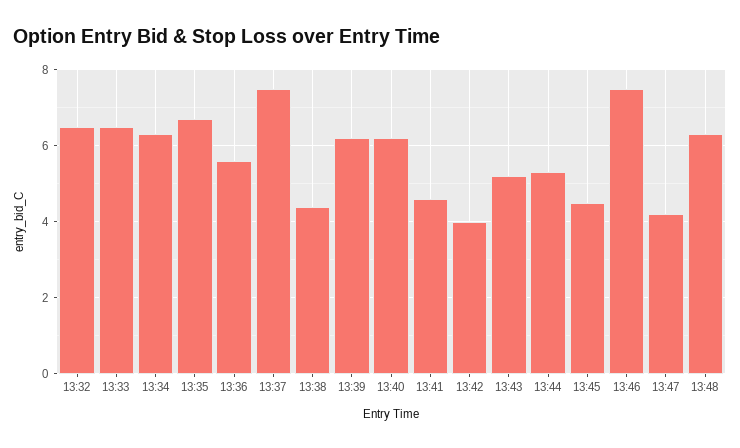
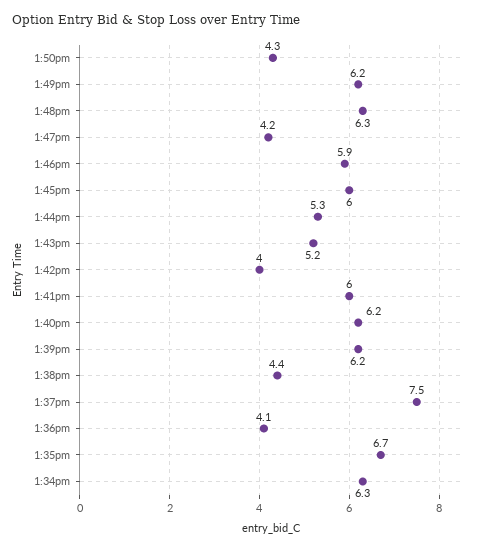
13:32: 6.5 -> none
13:33: 6.5 -> none
13:36: 5.5 -> 4.1
13:41: 4.5 -> 6
13:45: 4.5 -> 6
13:46: 7.5 -> 5.9
1:50pm: none -> 4.3
1:49pm: none -> 6.2

